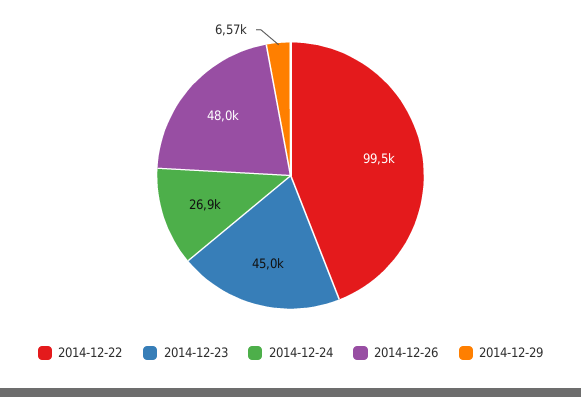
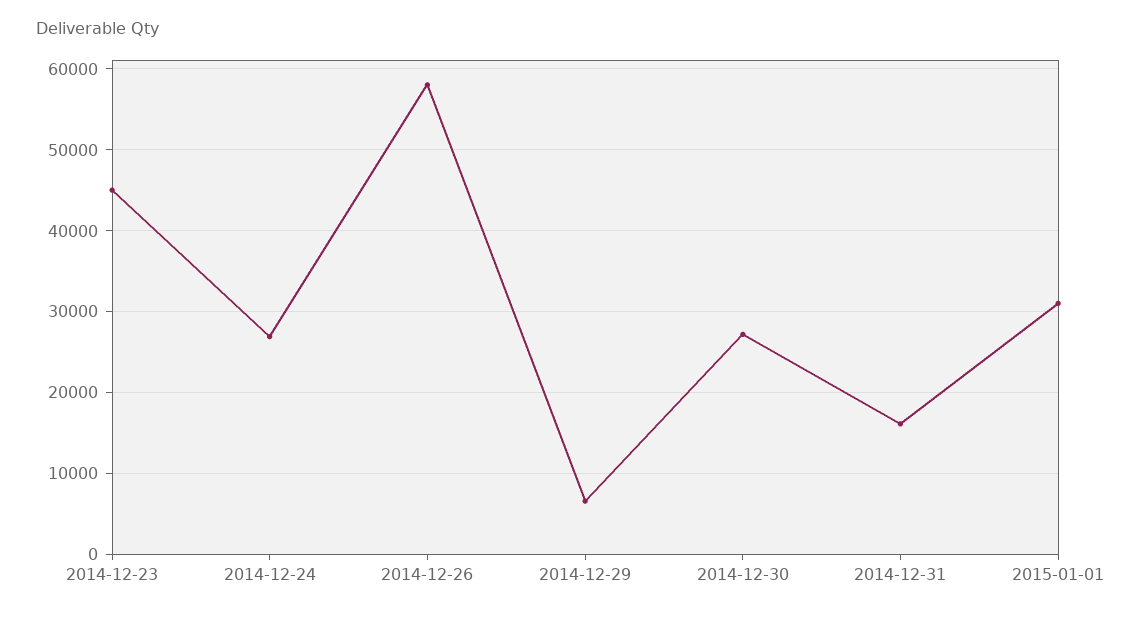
2014-12-22: 99500 -> none
2014-12-26: 48000 -> 58000
2014-12-30: none -> 27000
2014-12-31: none -> 16000
2015-01-01: none -> 31000

